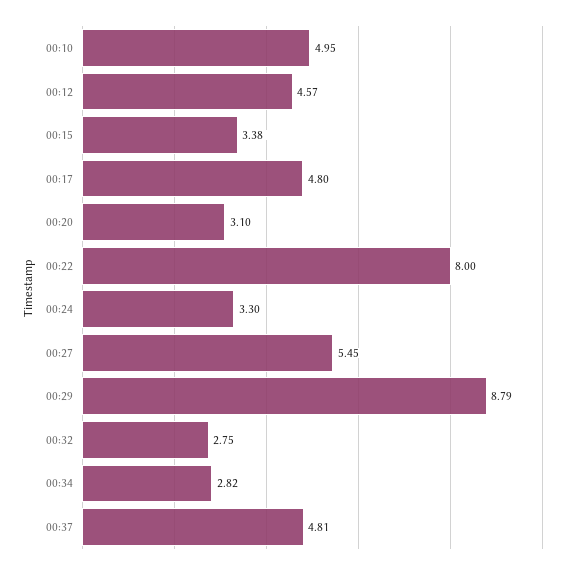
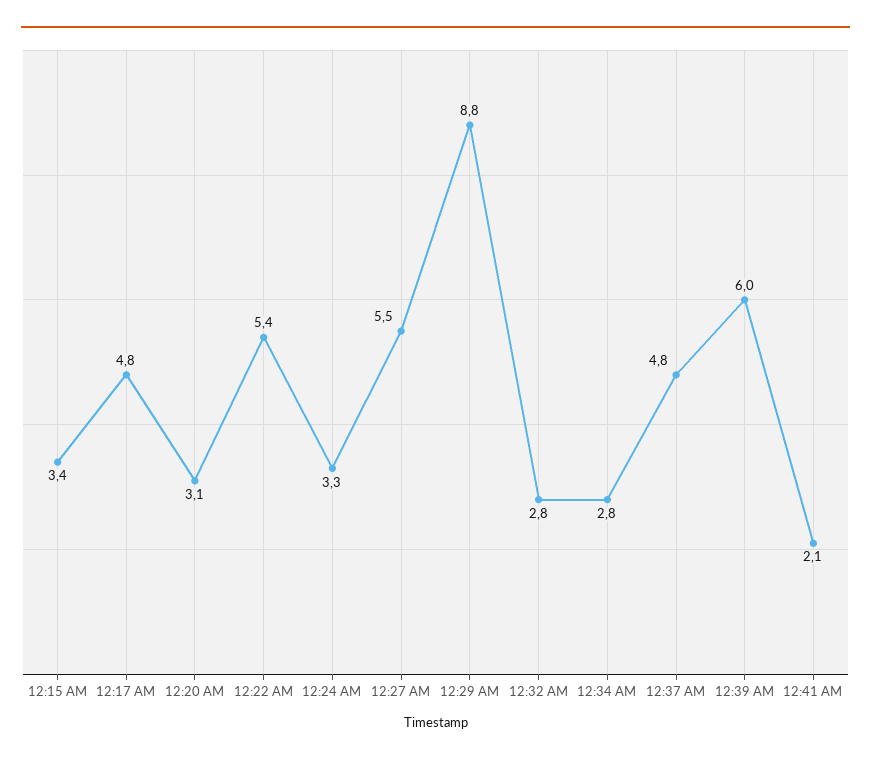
00:10: 4.95 -> none
00:12: 4.57 -> none
00:22: 8 -> 5.4
12:39 AM: none -> 6
12:41 AM: none -> 2.1

